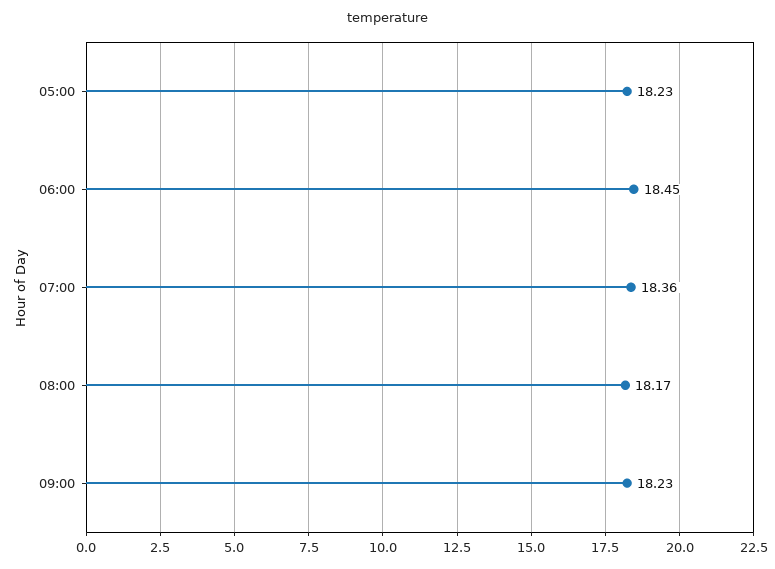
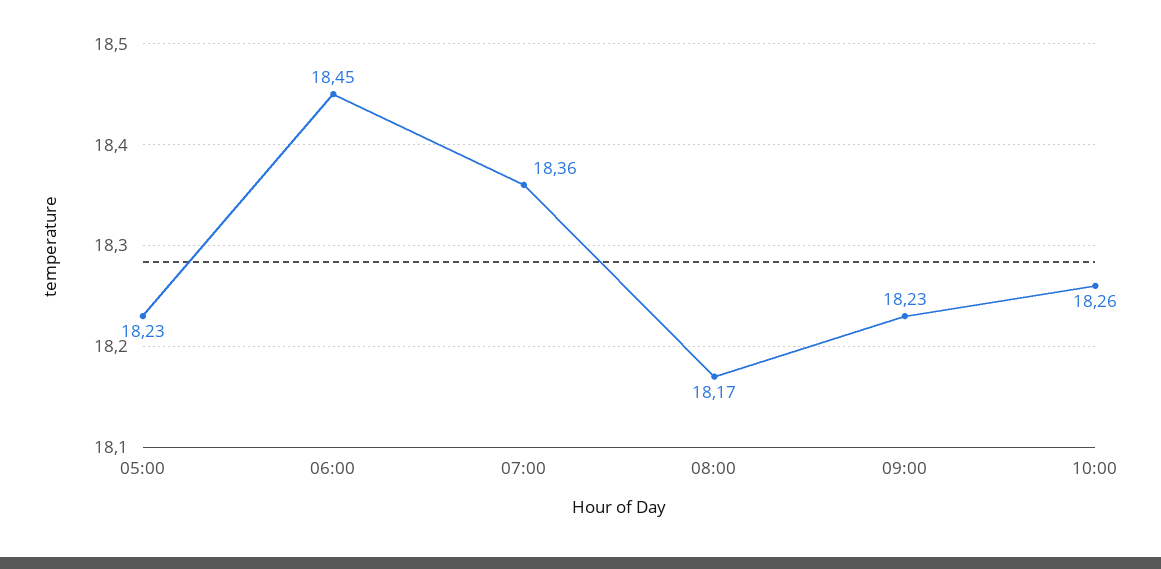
10:00: none -> 18.26

